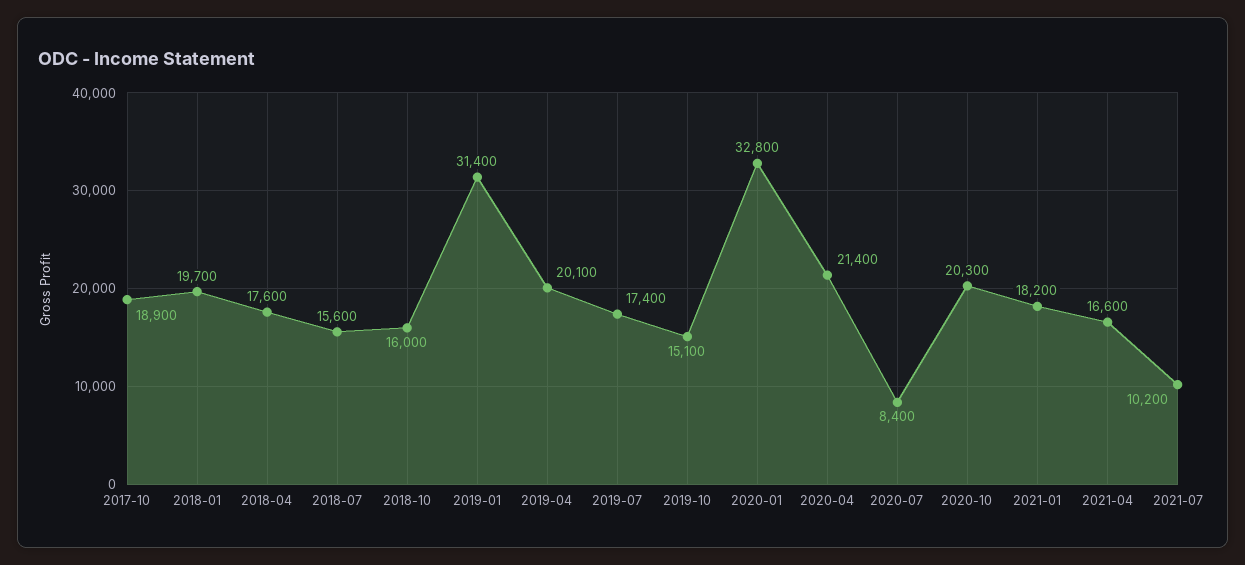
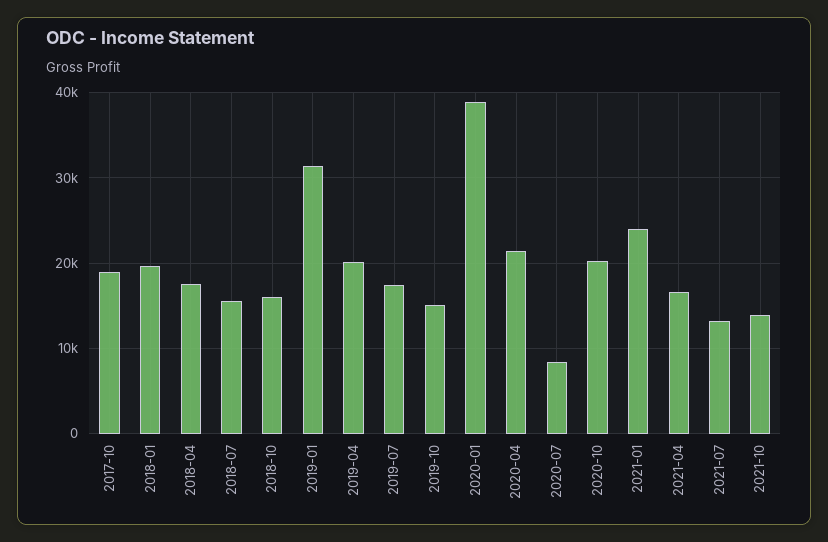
2020-01: 32800 -> 39000
2021-01: 18200 -> 24000
2021-07: 10200 -> 13000
2021-10: none -> 14000

